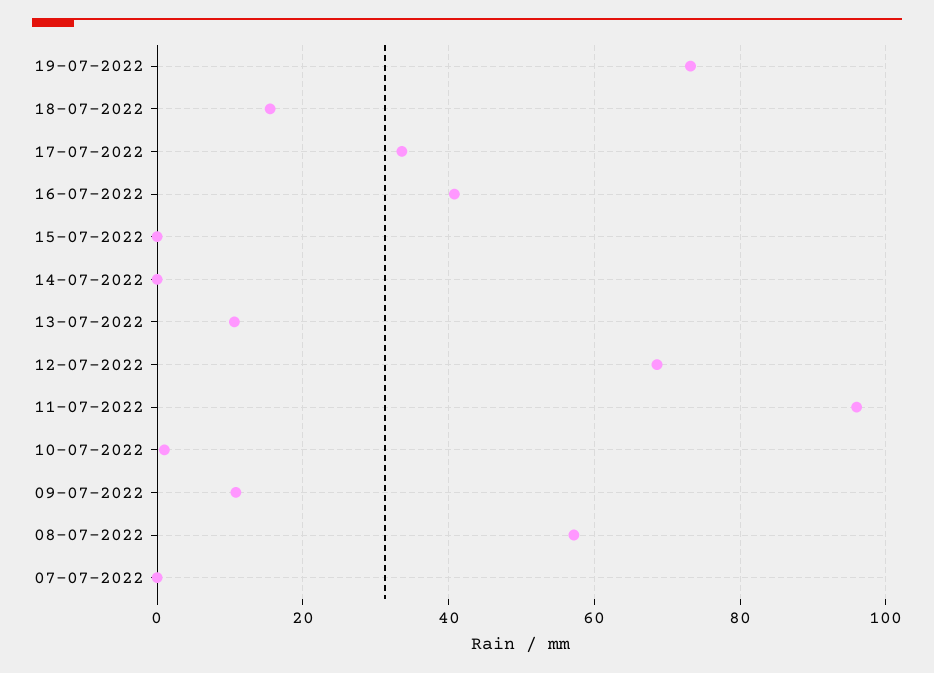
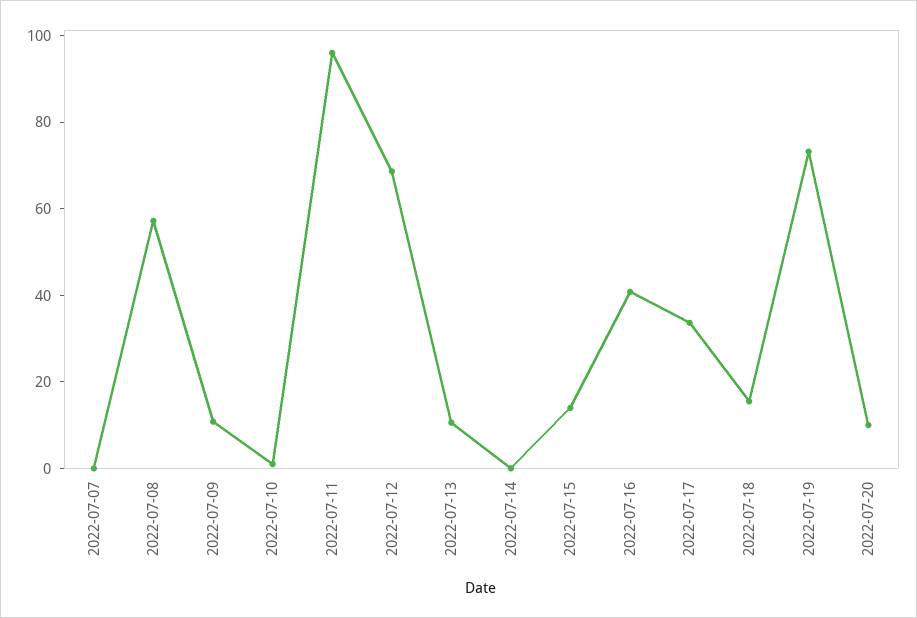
15-07-2022: 0 -> 15
2022-07-20: none -> 10

